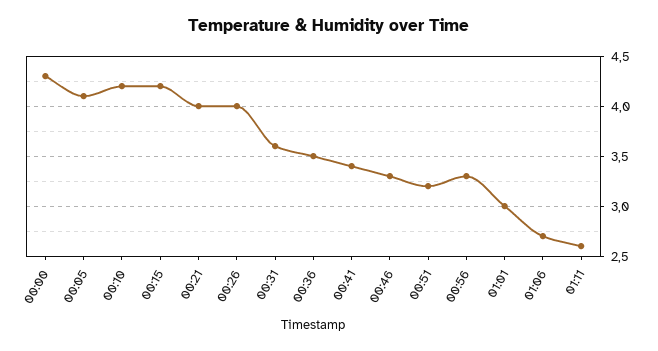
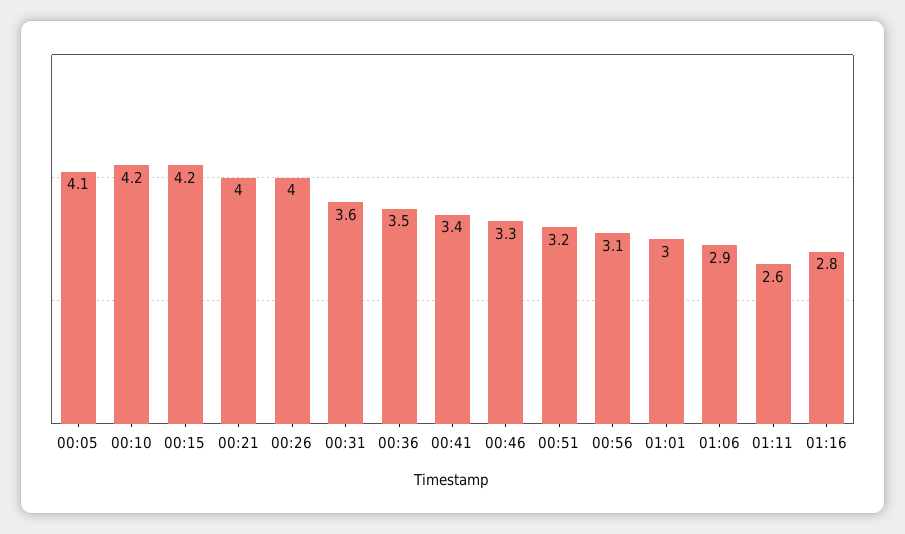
00:00: 4.3 -> none
00:56: 3.3 -> 3.1
01:06: 2.7 -> 2.9
01:16: none -> 2.8

